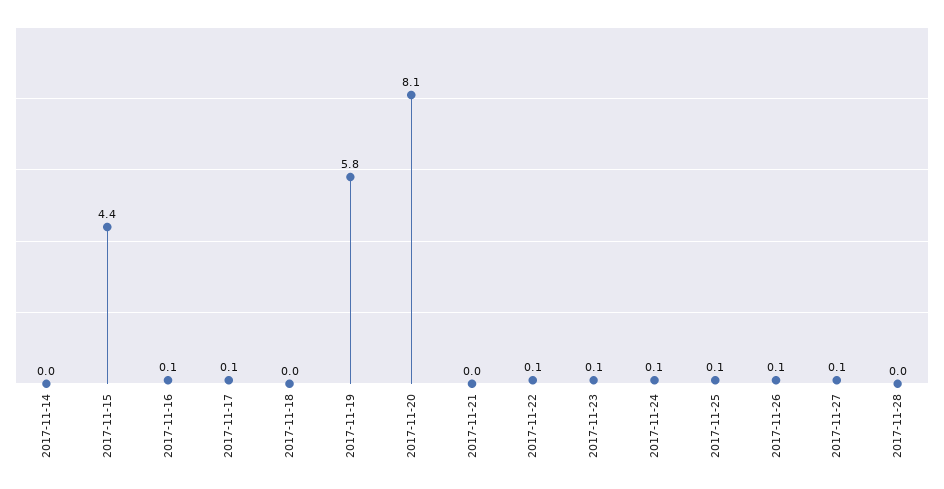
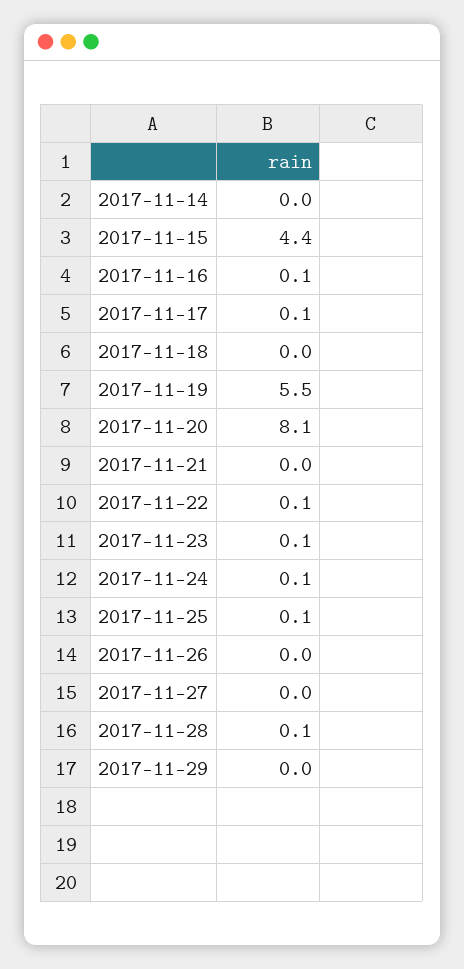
2017-11-19: 5.8 -> 5.5
2017-11-26: 0.1 -> 0
2017-11-27: 0.1 -> 0
2017-11-28: 0 -> 0.1
2017-11-29: none -> 0

